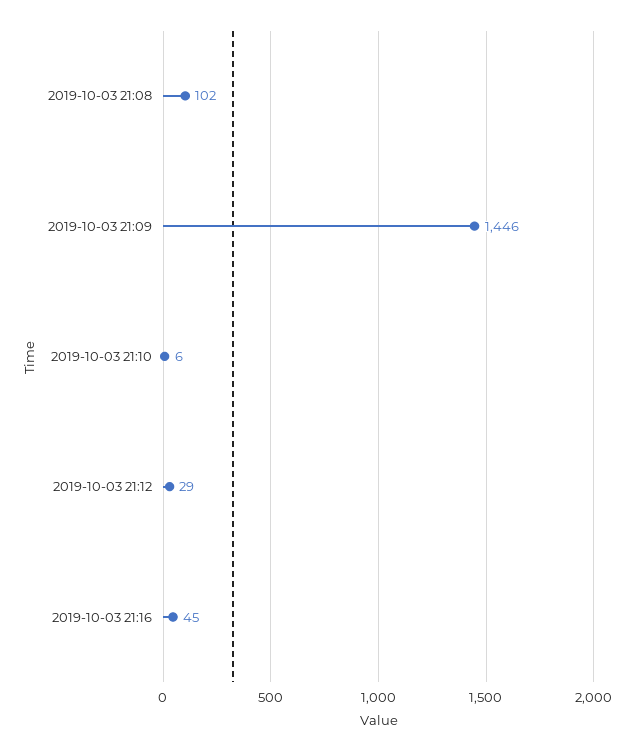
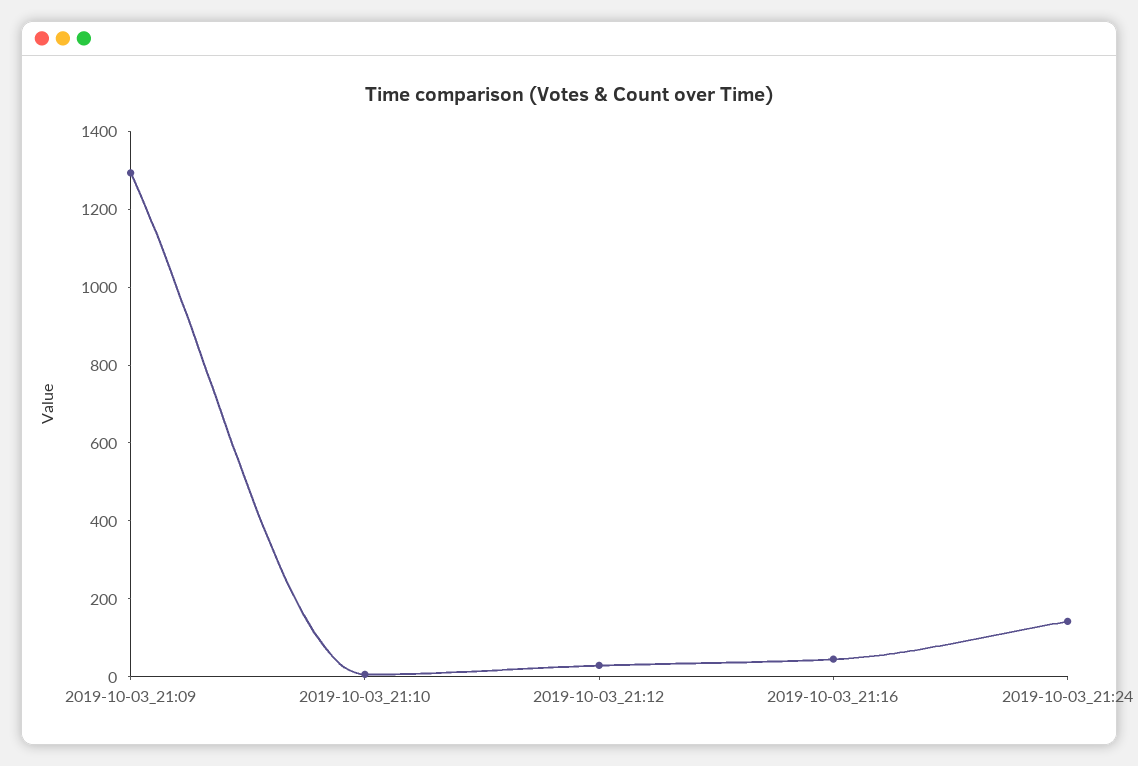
2019-10-03 21:08: 102 -> none
2019-10-03 21:09: 1446 -> 1300
2019-10-03_21:24: none -> 150

